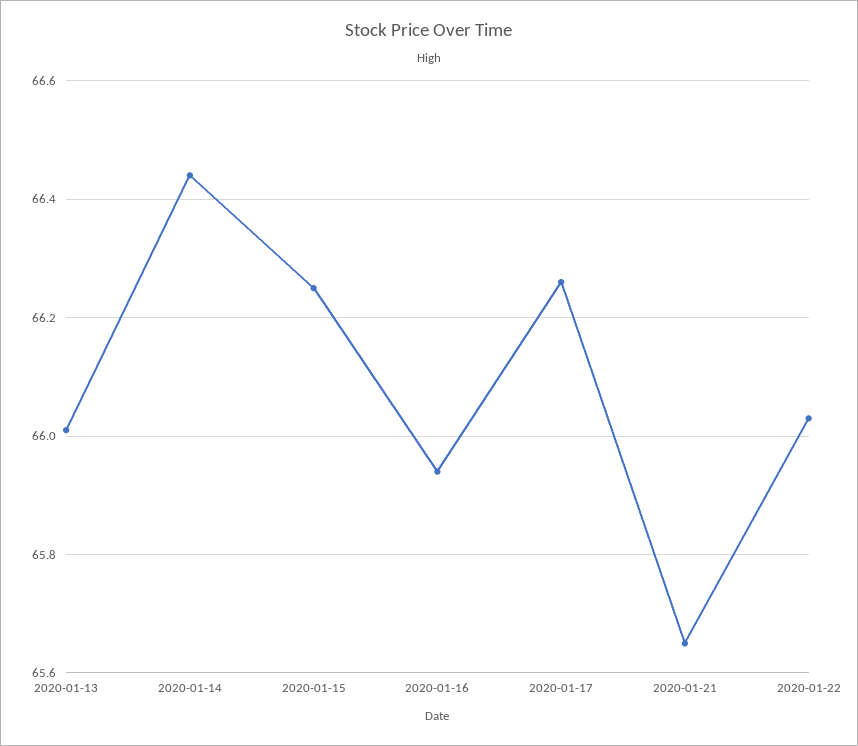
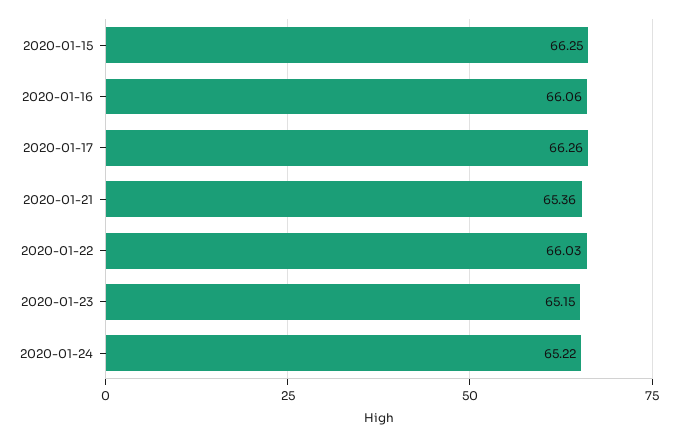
2020-01-13: 66 -> none
2020-01-14: 66.45 -> none
2020-01-16: 65.95 -> 66.06
2020-01-21: 65.65 -> 65.36
2020-01-23: none -> 65.15
2020-01-24: none -> 65.22

